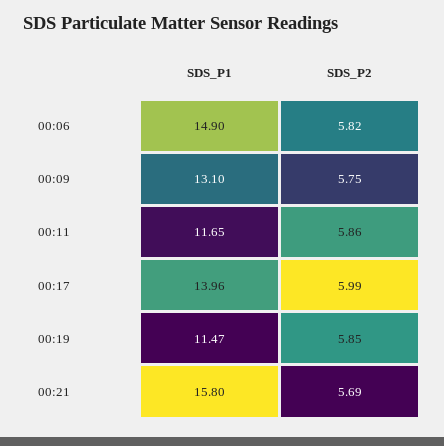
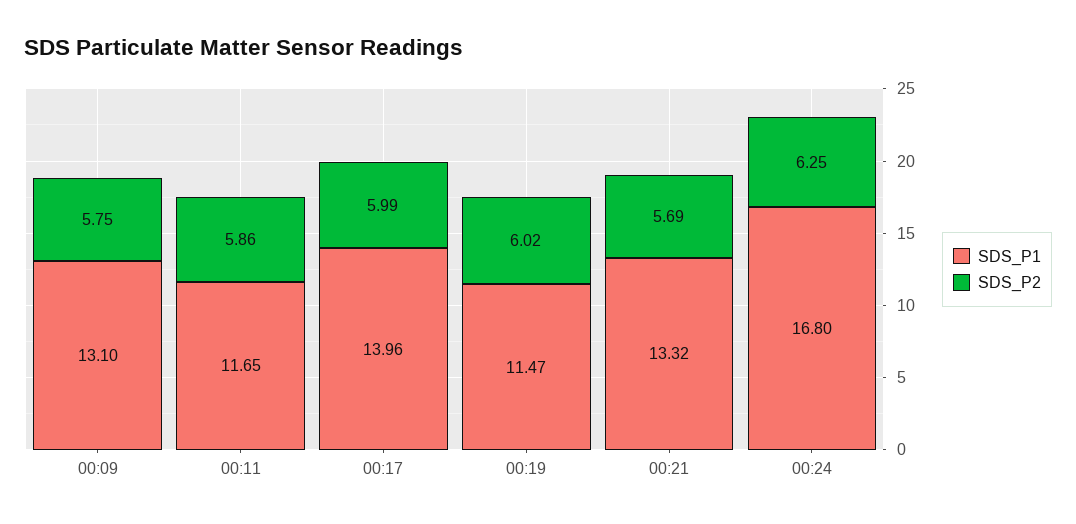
SDS_P1, 00:06: 14.9 -> none
SDS_P2, 00:06: 5.82 -> none
SDS_P2, 00:19: 5.85 -> 6.02
SDS_P1, 00:21: 15.8 -> 13.32
SDS_P1, 00:24: none -> 16.8
SDS_P2, 00:24: none -> 6.25

